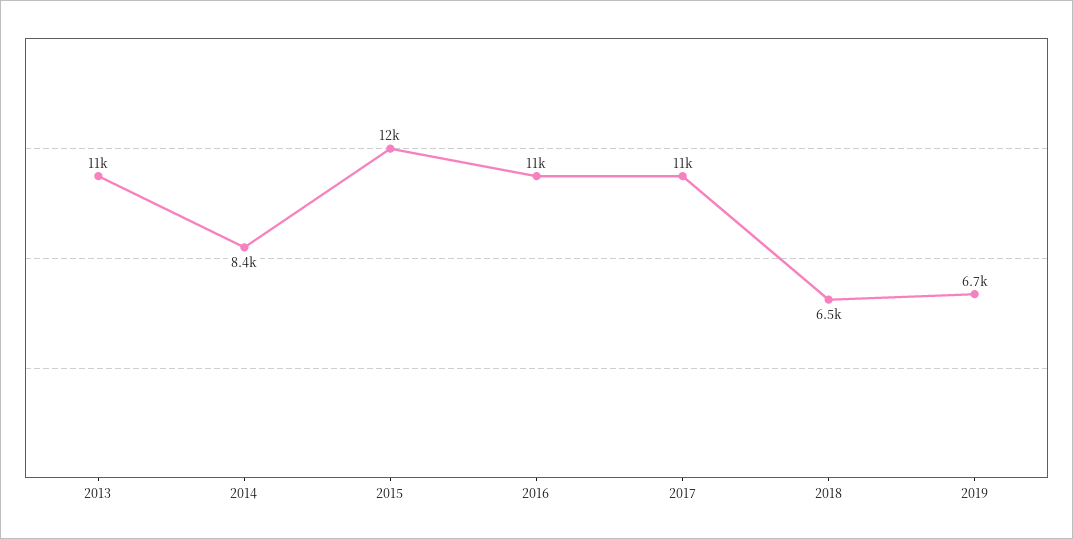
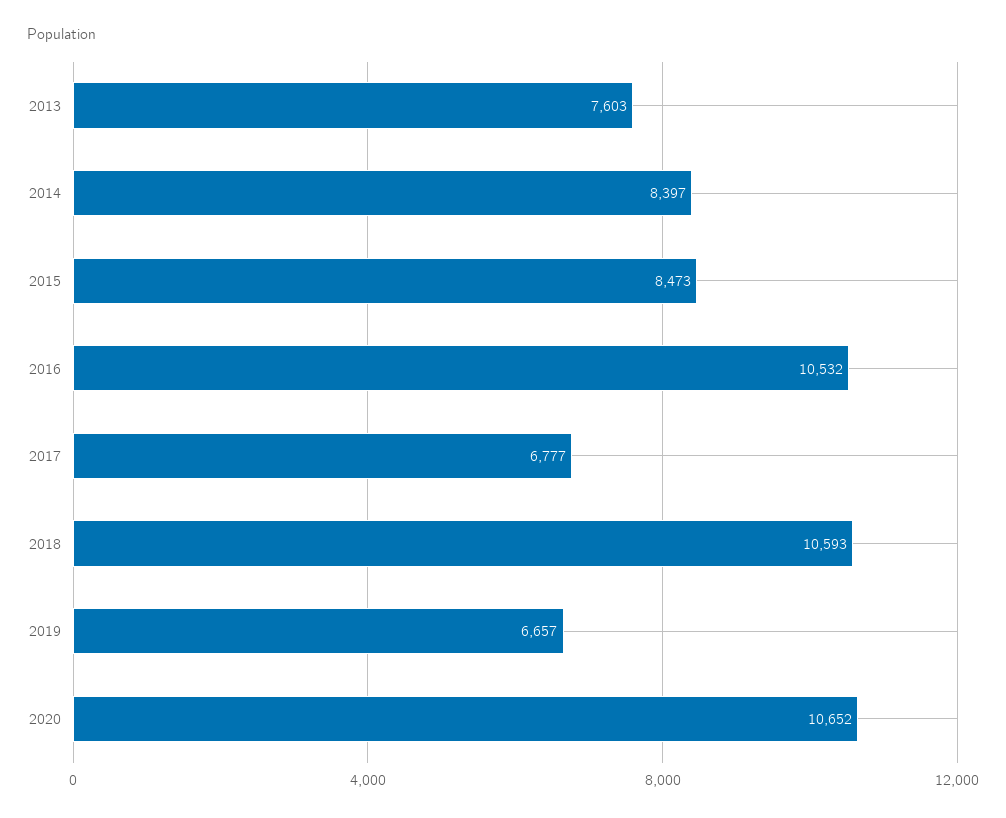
2013: 11000 -> 7603
2015: 12000 -> 8473
2017: 11000 -> 6777
2018: 6500 -> 10593
2020: none -> 10652

